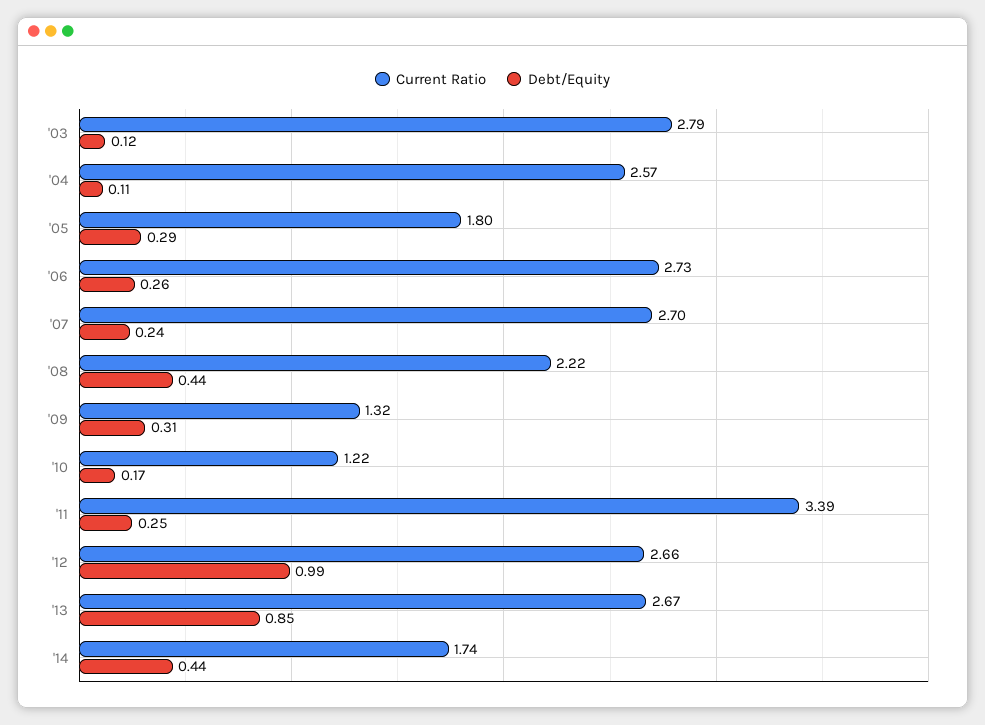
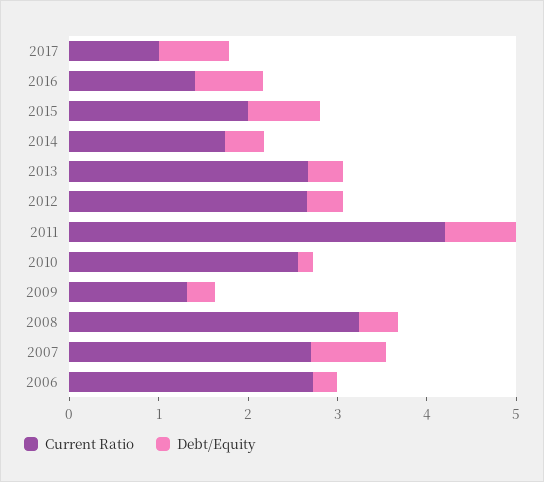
Current Ratio, '03: 2.79 -> none
Debt/Equity, '03: 0.12 -> none
Current Ratio, '04: 2.57 -> none
Debt/Equity, '04: 0.11 -> none
Current Ratio, '05: 1.8 -> none
Debt/Equity, '05: 0.29 -> none
Debt/Equity, '07: 0.24 -> 0.8
Current Ratio, '08: 2.22 -> 3.2
Current Ratio, '10: 1.22 -> 2.6
Current Ratio, '11: 3.39 -> 4.2
Debt/Equity, '11: 0.25 -> 0.8
Debt/Equity, '12: 0.99 -> 0.4
Debt/Equity, '13: 0.85 -> 0.4
Current Ratio, 2017: none -> 1
Debt/Equity, 2017: none -> 0.8
Current Ratio, 2016: none -> 1.4
Debt/Equity, 2016: none -> 0.8
Current Ratio, 2015: none -> 2
Debt/Equity, 2015: none -> 0.8

